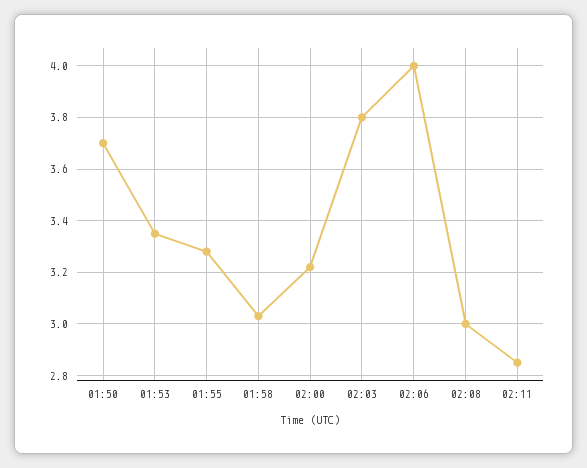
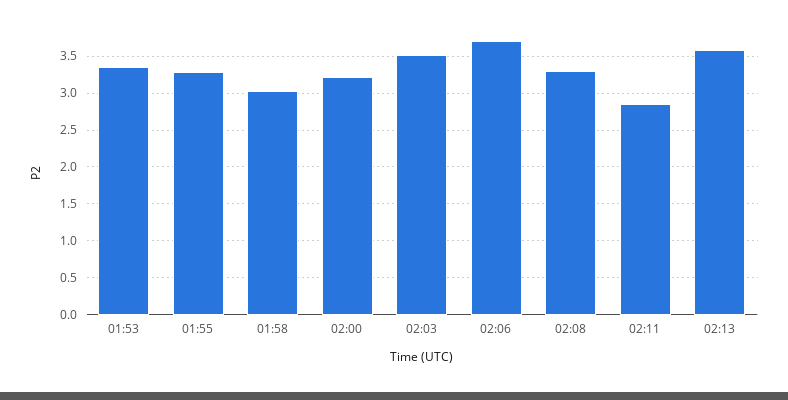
01:50: 3.7 -> none
02:03: 3.8 -> 3.5
02:06: 4 -> 3.7
02:08: 3 -> 3.3
02:13: none -> 3.6

